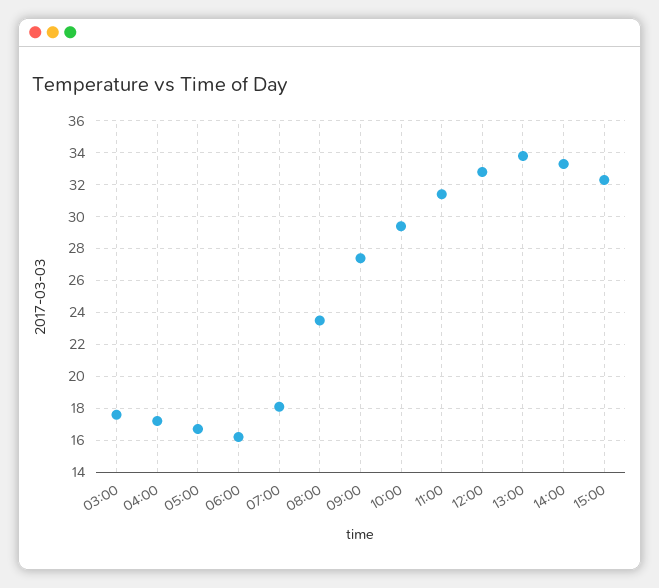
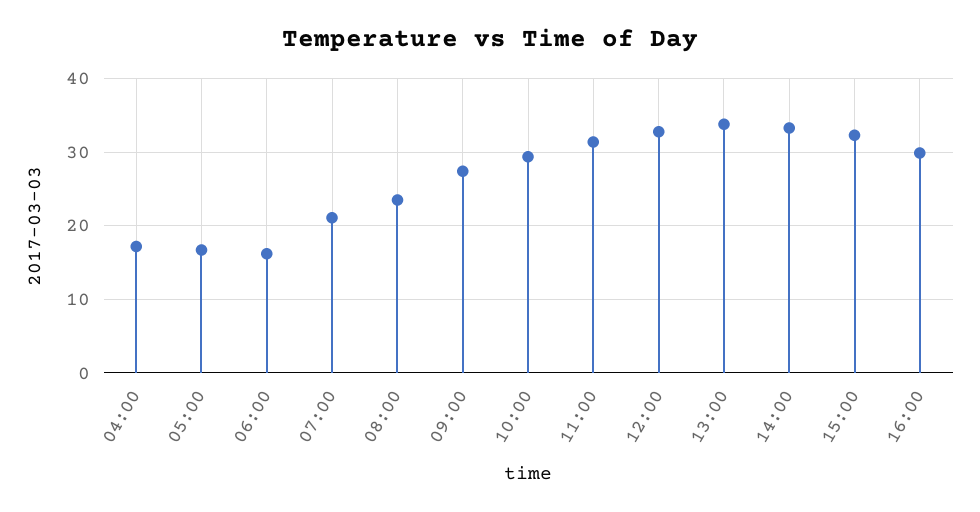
03:00: 17.5 -> none
07:00: 18 -> 21
16:00: none -> 30

